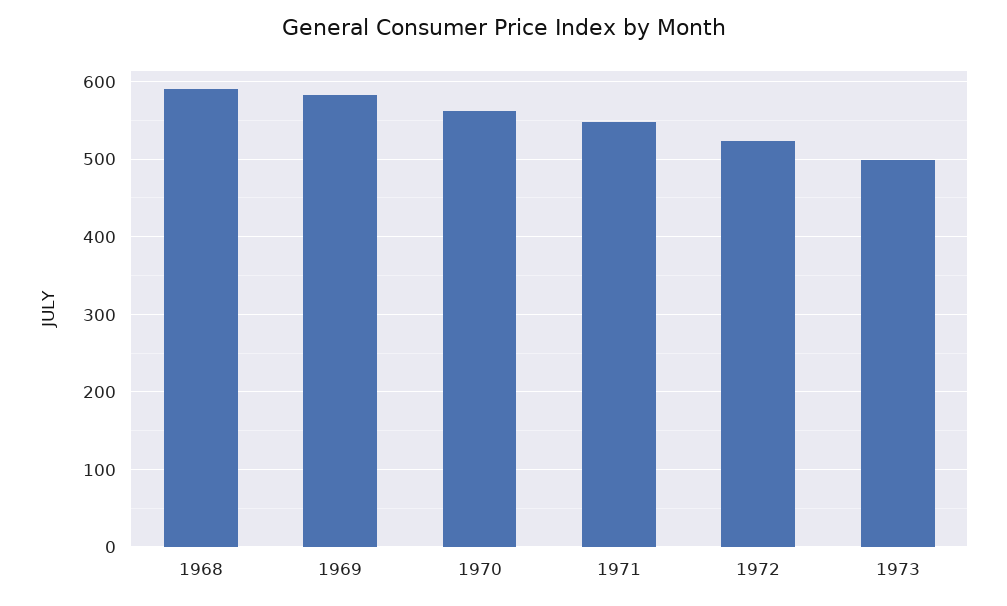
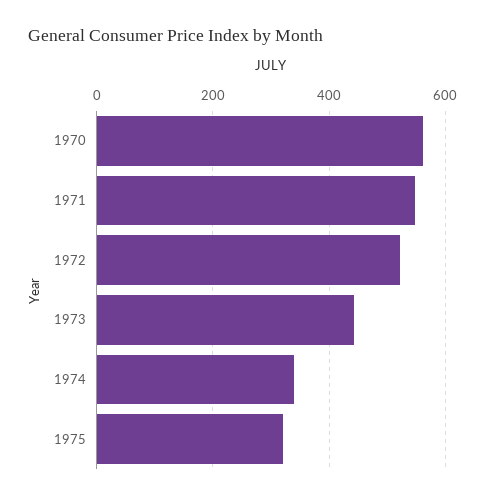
1968: 590 -> none
1969: 580 -> none
1973: 500 -> 440
1974: none -> 340
1975: none -> 320

